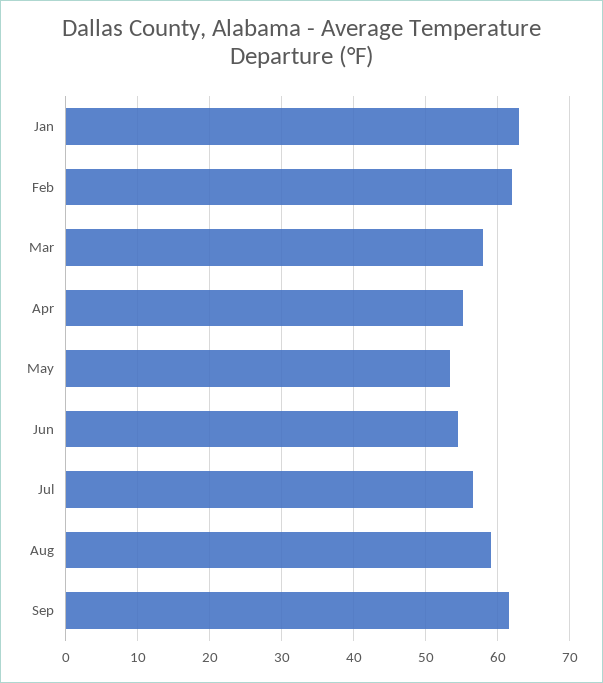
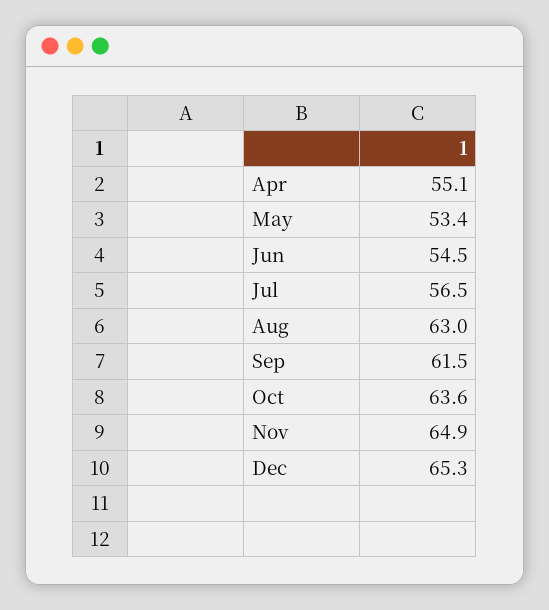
Jan: 63 -> none
Feb: 62 -> none
Mar: 58 -> none
Aug: 59 -> 63
Oct: none -> 63.6
Nov: none -> 64.9
Dec: none -> 65.3

